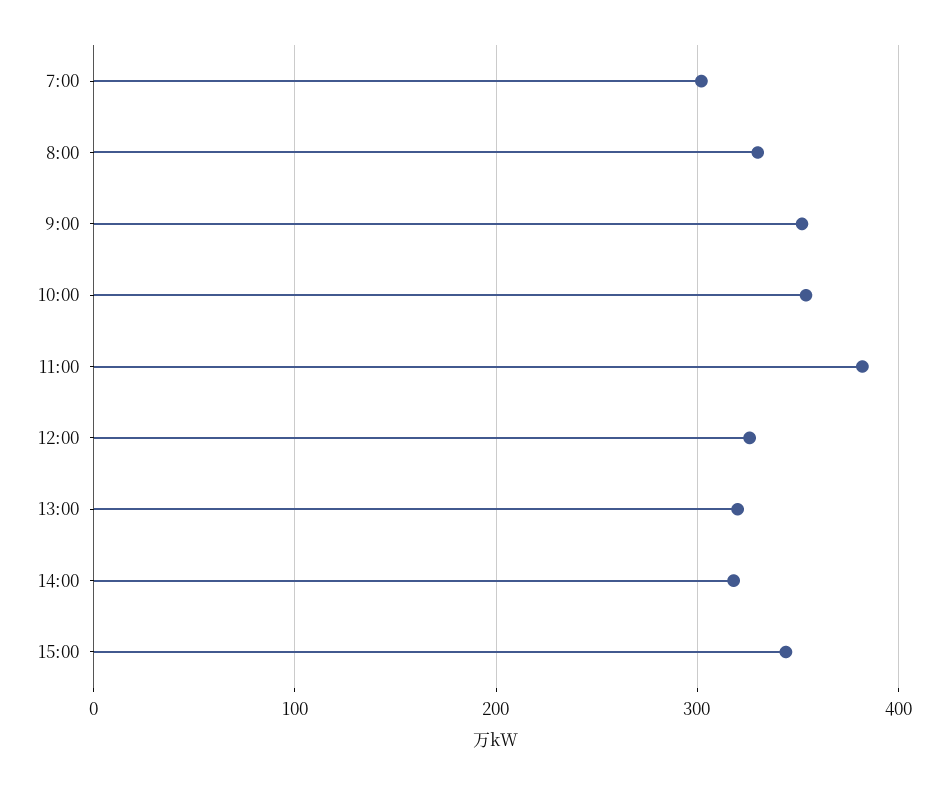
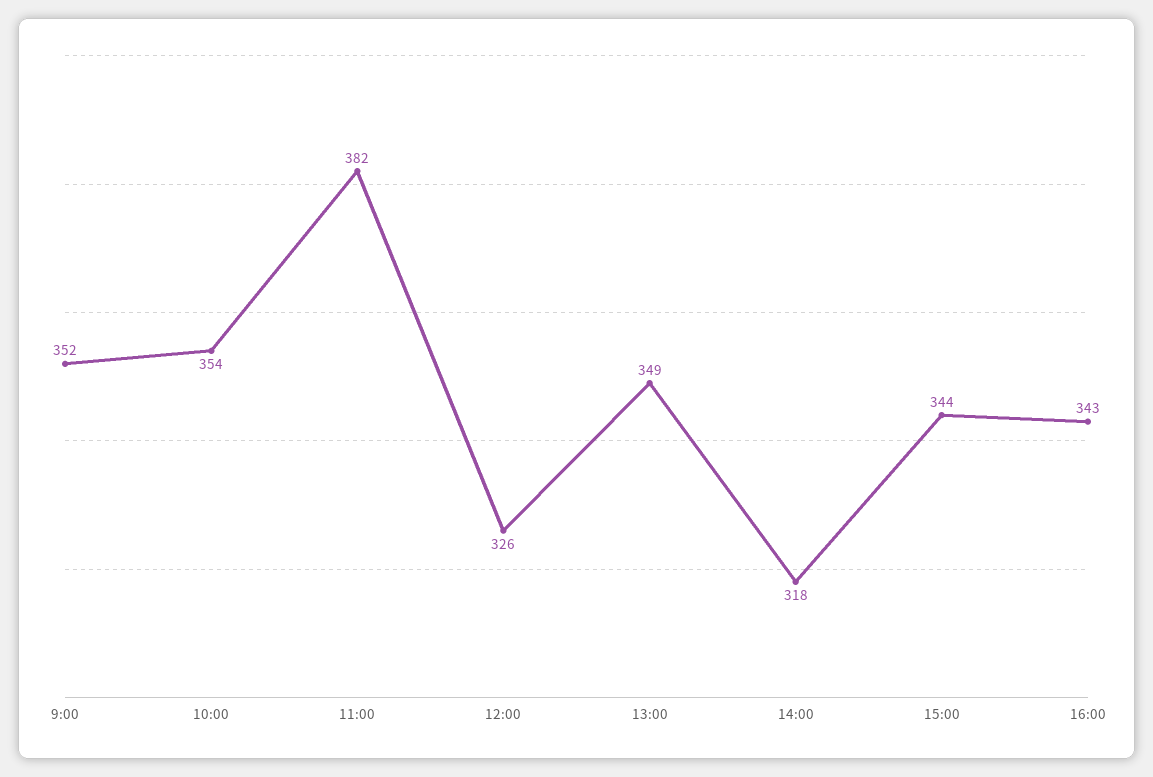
7:00: 300 -> none
8:00: 330 -> none
13:00: 320 -> 349
16:00: none -> 343

